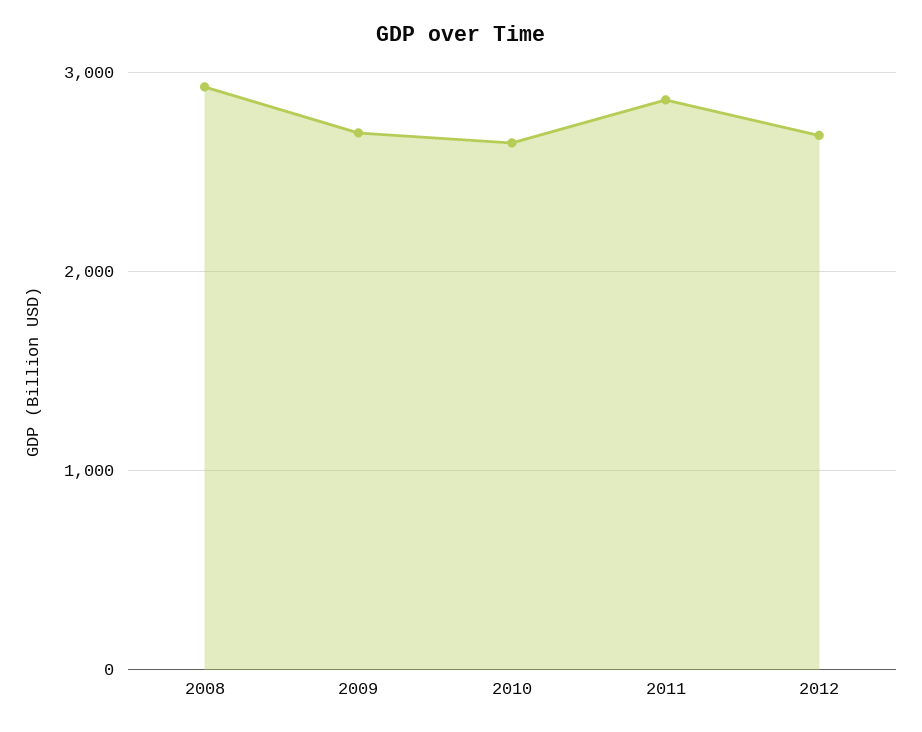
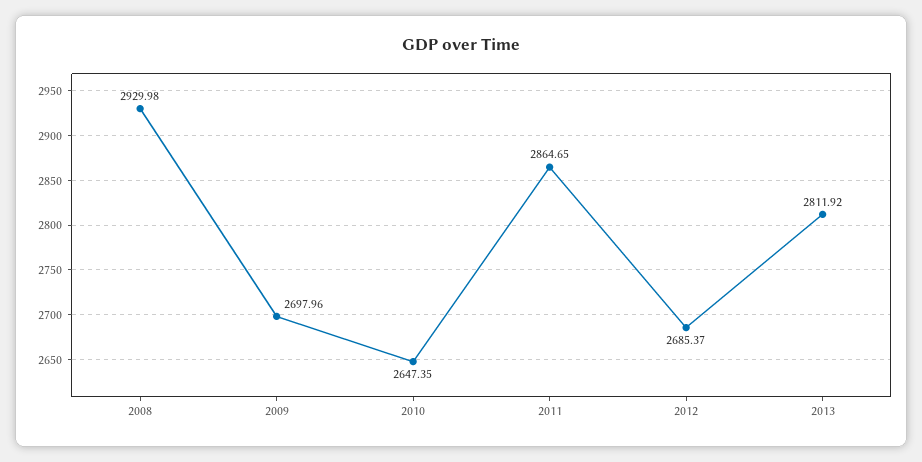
2013: none -> 2811.92

